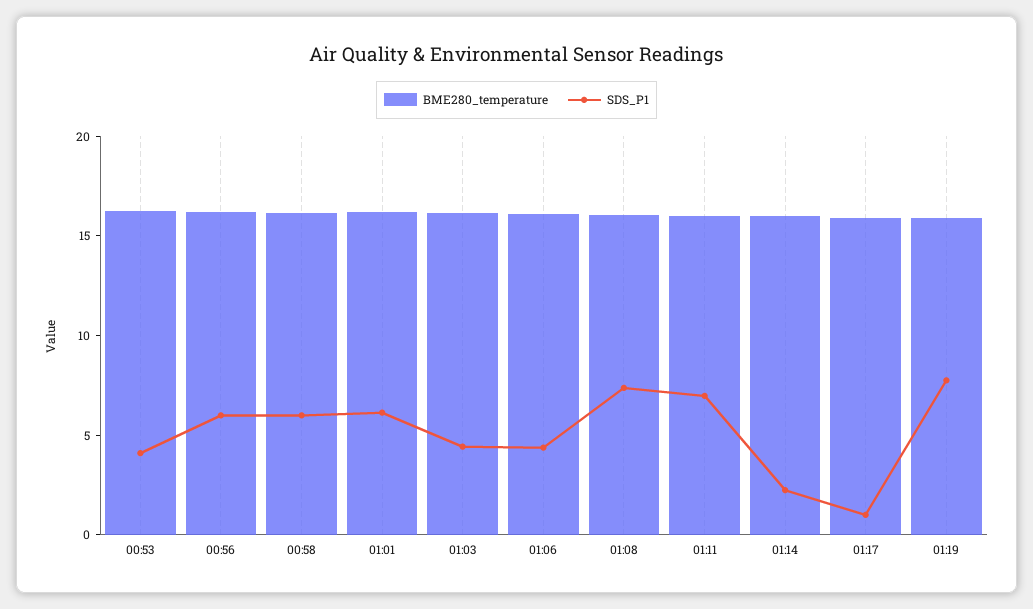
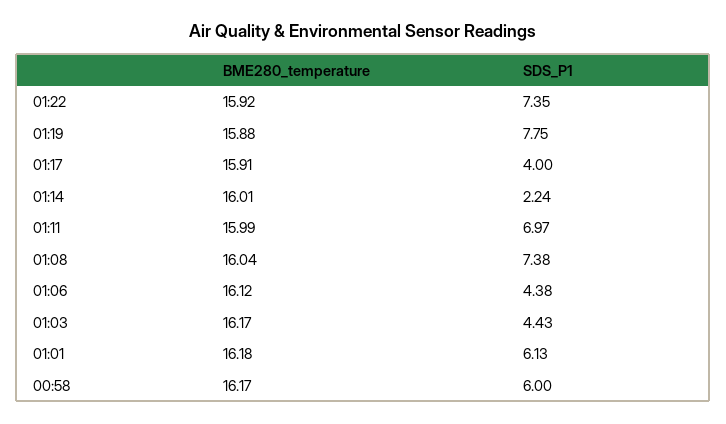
BME280_temperature, 00:53: 16 -> none
SDS_P1, 00:53: 4 -> none
BME280_temperature, 00:56: 16 -> none
SDS_P1, 00:56: 6 -> none
SDS_P1, 01:17: 1 -> 4
BME280_temperature, 01:22: none -> 15.92
SDS_P1, 01:22: none -> 7.35

